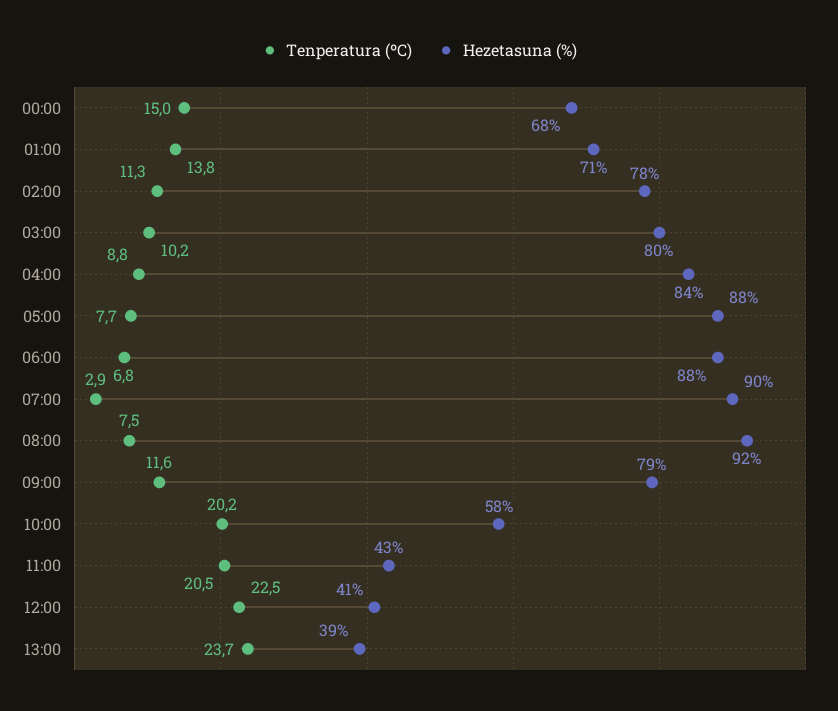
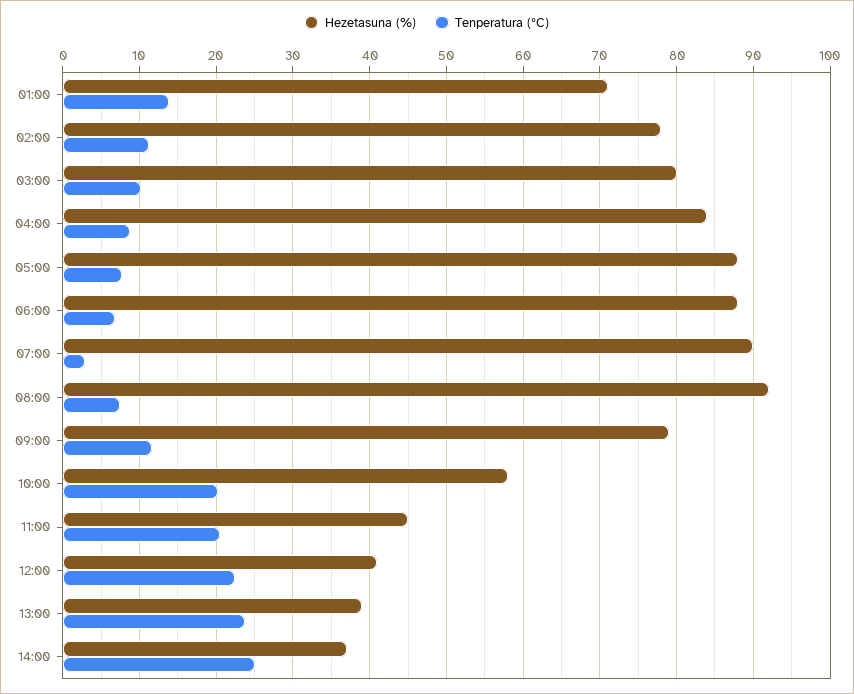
Tenperatura (ºC), 00:00: 15 -> none
Hezetasuna (%), 00:00: 68 -> none
Hezetasuna (%), 11:00: 43 -> 45
Hezetasuna (%), 14:00: none -> 37
Tenperatura (ºC), 14:00: none -> 25

